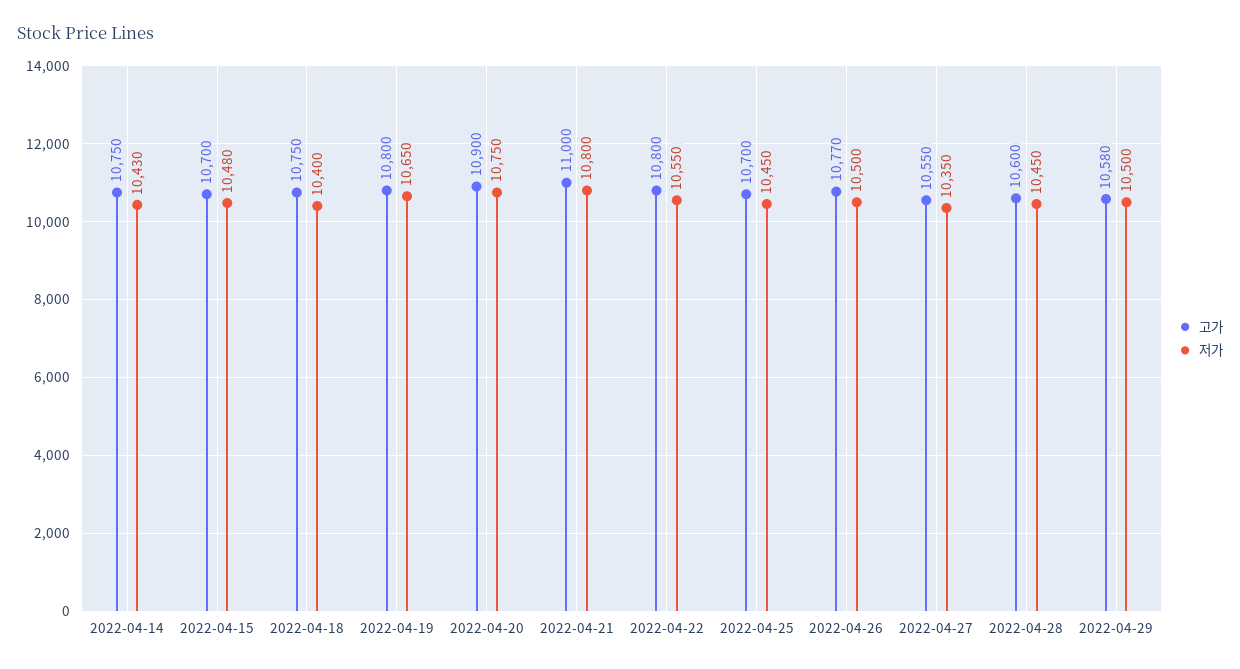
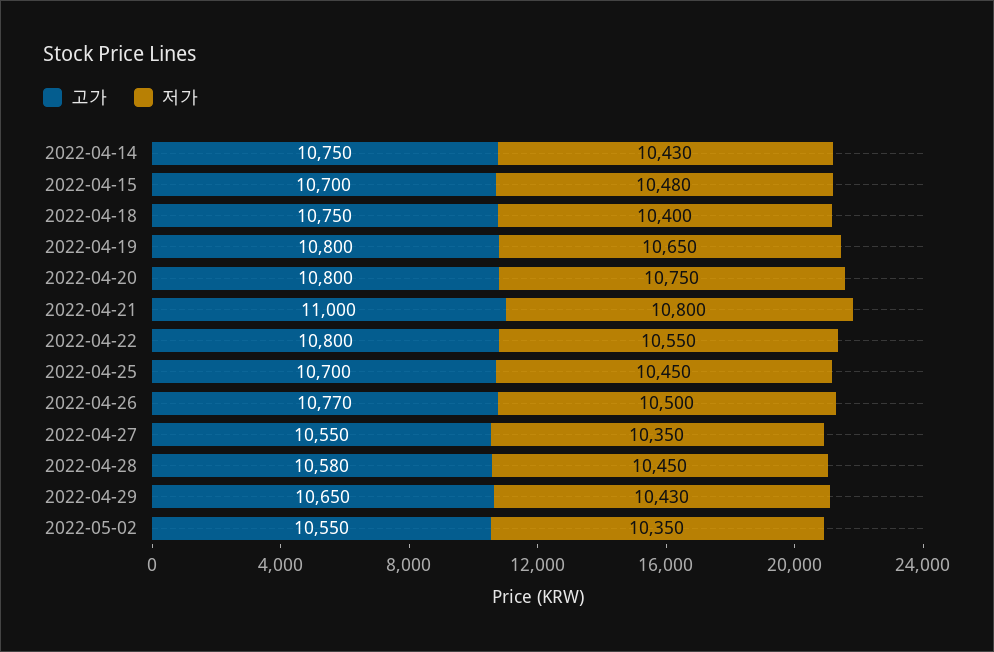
고가, 2022-04-20: 10900 -> 10800
고가, 2022-04-28: 10600 -> 10580
고가, 2022-04-29: 10580 -> 10650
저가, 2022-04-29: 10500 -> 10430
고가, 2022-05-02: none -> 10550
저가, 2022-05-02: none -> 10350

